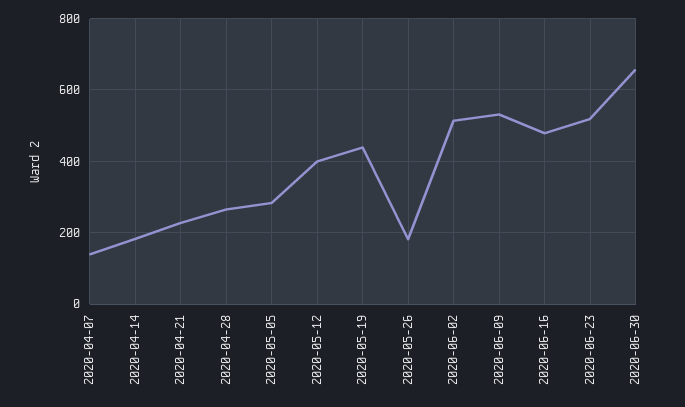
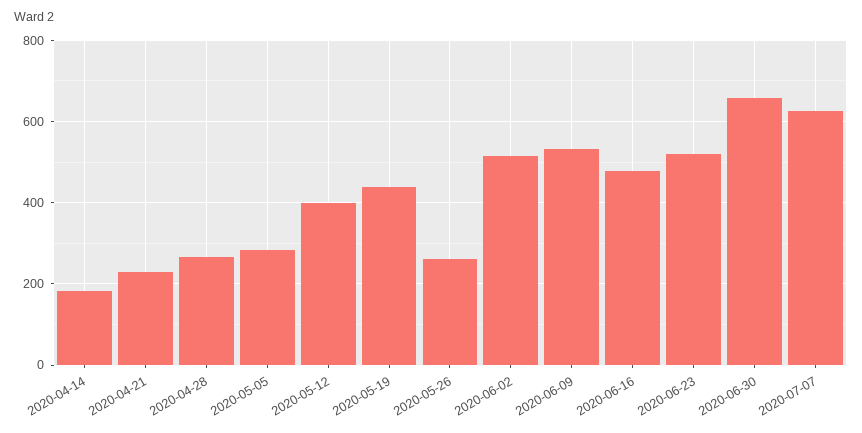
2020-04-07: 140 -> none
2020-05-26: 180 -> 260
2020-07-07: none -> 620

